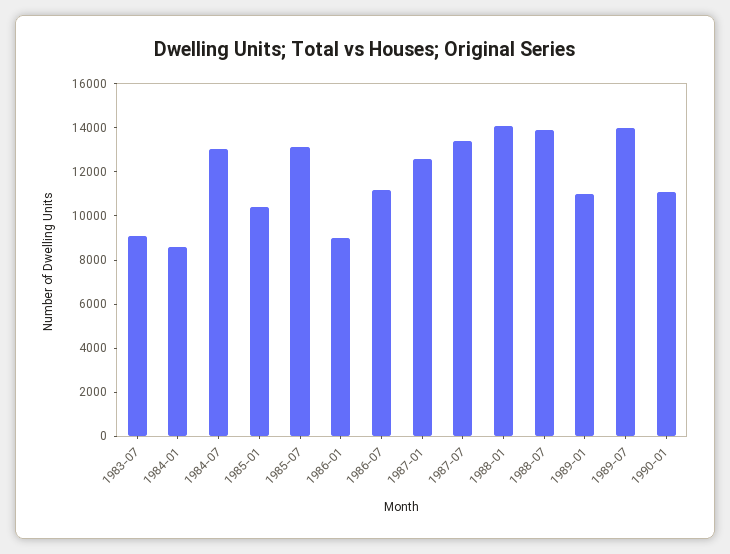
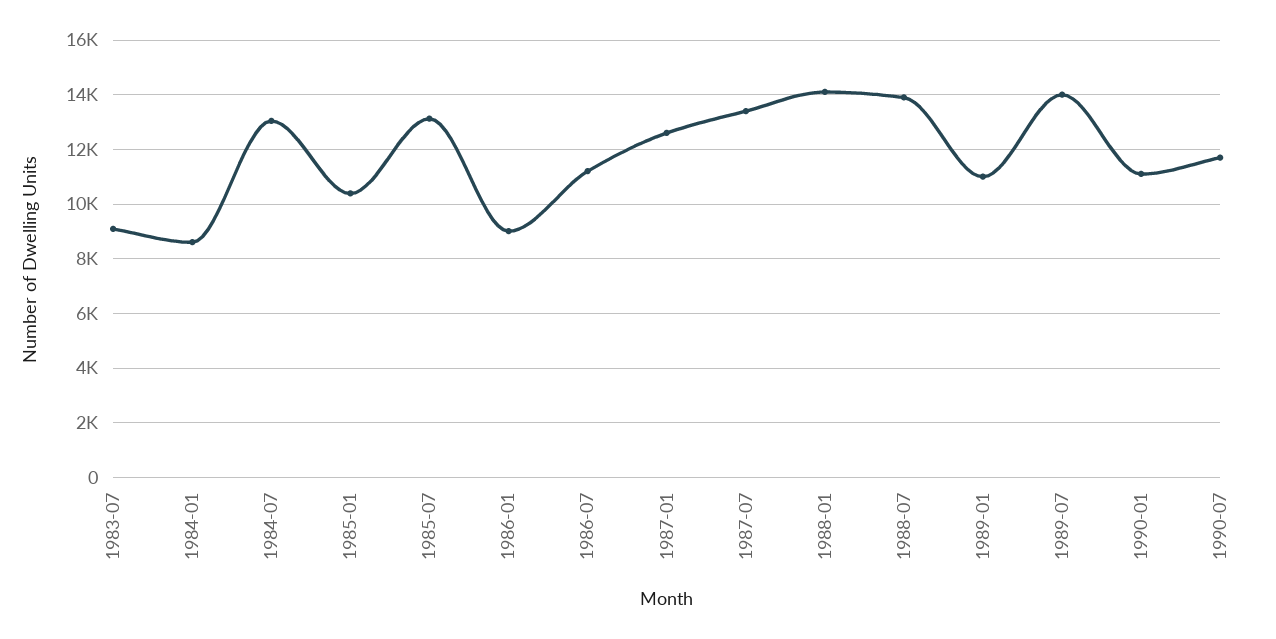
1990-07: none -> 11750

